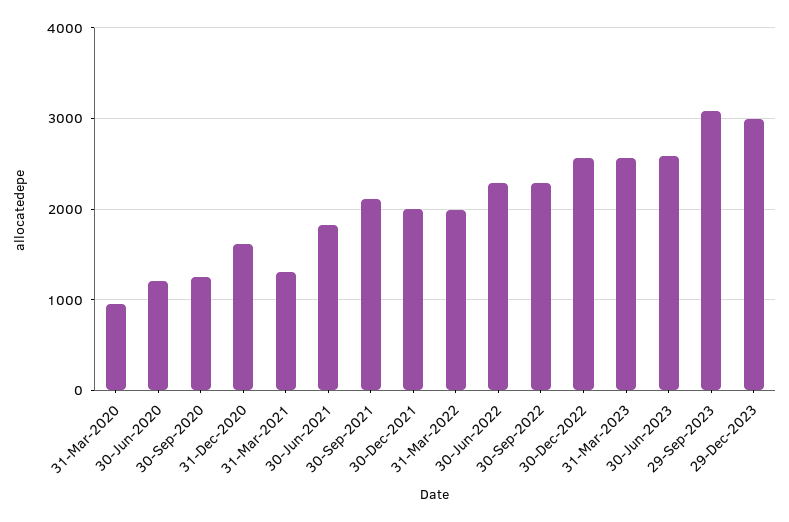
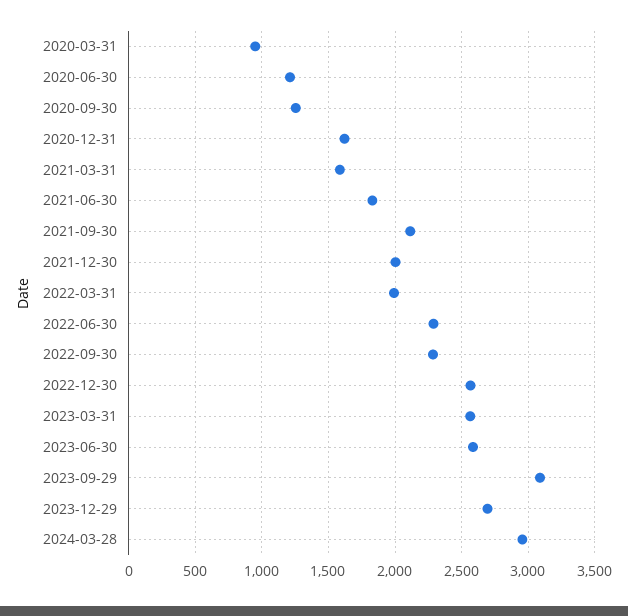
31-Mar-2021: 1300 -> 1600
29-Dec-2023: 3000 -> 2700
2024-03-28: none -> 2950

